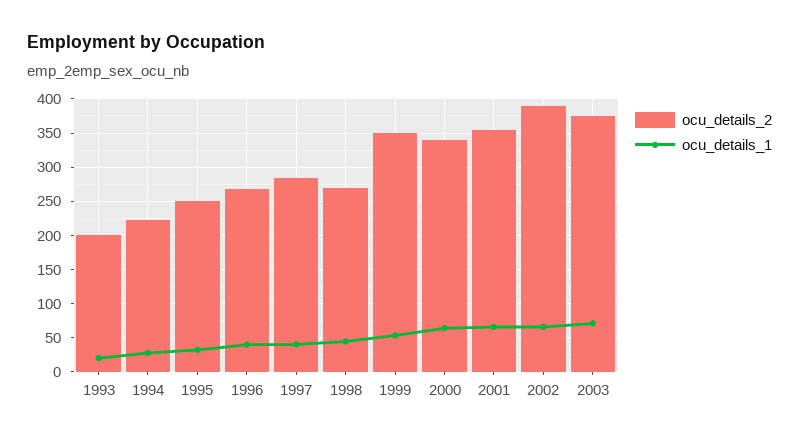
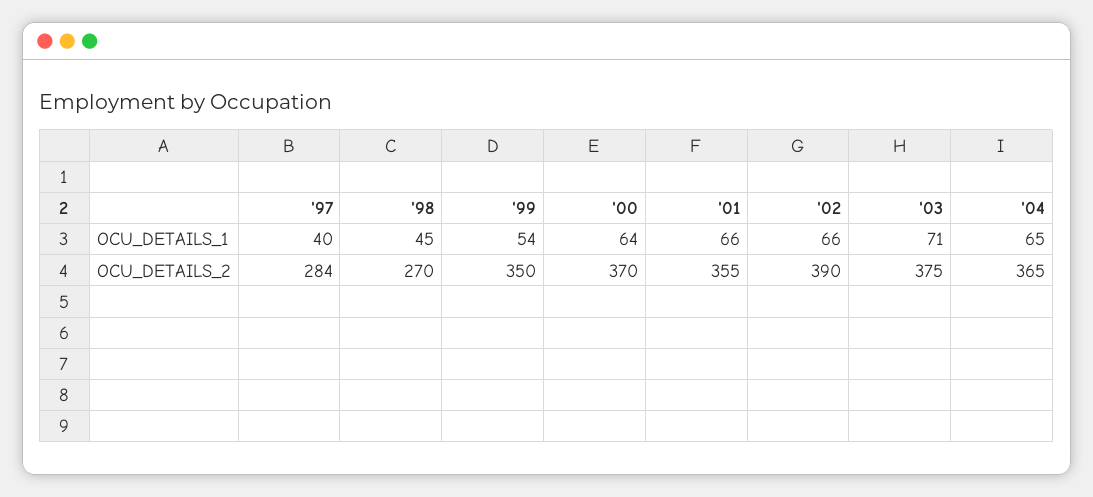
ocu_details_2, 1993: 200 -> none
ocu_details_1, 1993: 20 -> none
ocu_details_2, 1994: 220 -> none
ocu_details_1, 1994: 30 -> none
ocu_details_2, 1995: 250 -> none
ocu_details_1, 1995: 30 -> none
ocu_details_2, 1996: 270 -> none
ocu_details_1, 1996: 40 -> none
ocu_details_2, 2000: 340 -> 370
ocu_details_1, '04: none -> 65
ocu_details_2, '04: none -> 365

